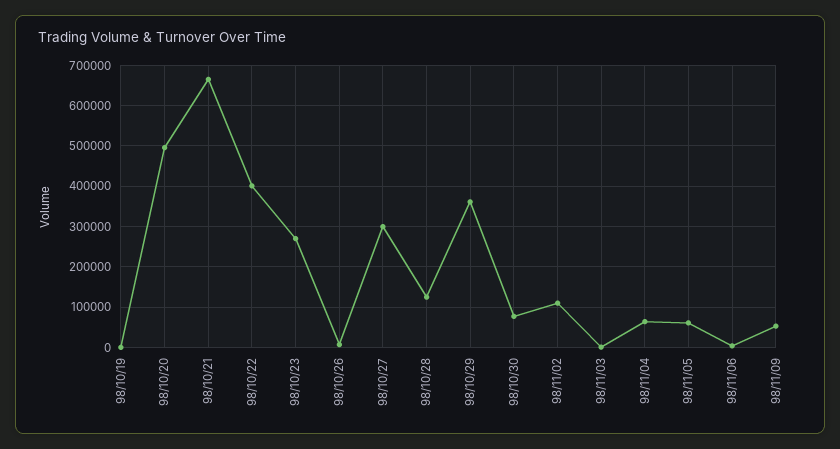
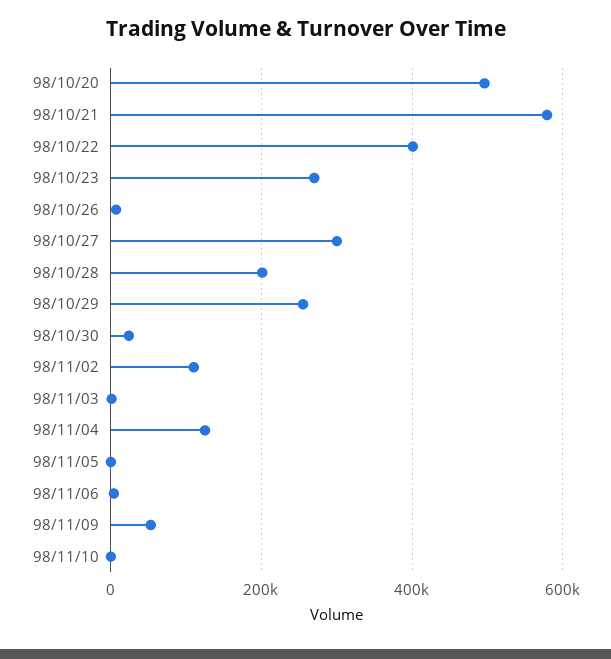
98/10/19: 0 -> none
98/10/21: 660000 -> 580000
98/10/28: 120000 -> 200000
98/10/29: 360000 -> 260000
98/10/30: 80000 -> 20000
98/11/04: 60000 -> 120000
98/11/05: 60000 -> 0
98/11/10: none -> 0

